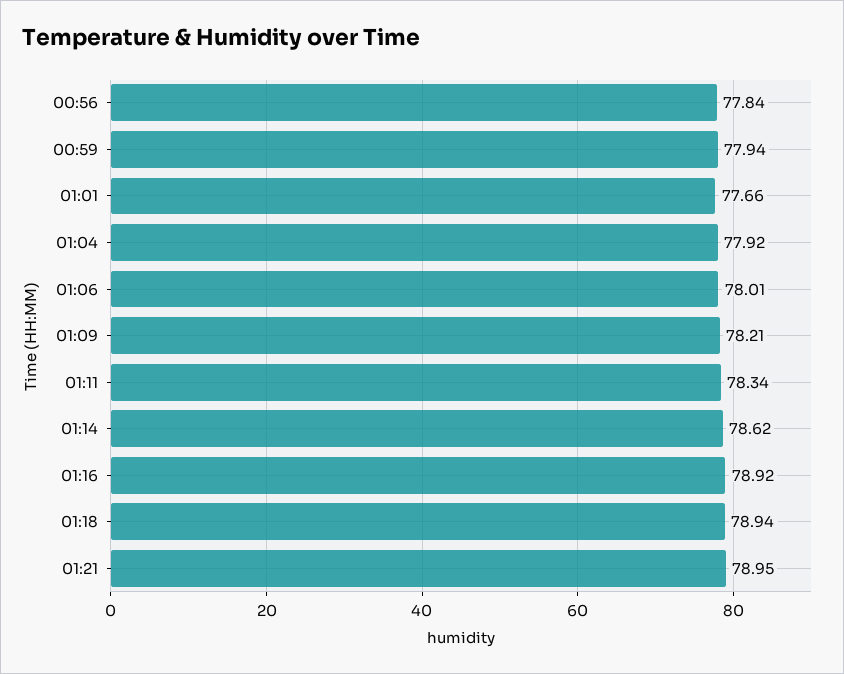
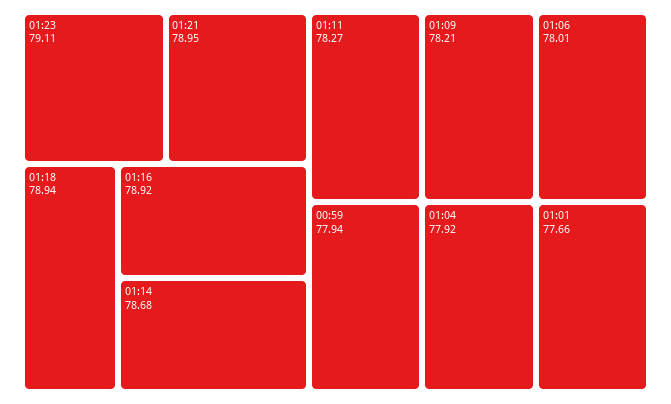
00:56: 77.84 -> none
01:11: 78.34 -> 78.27
01:14: 78.62 -> 78.68
01:23: none -> 79.11

